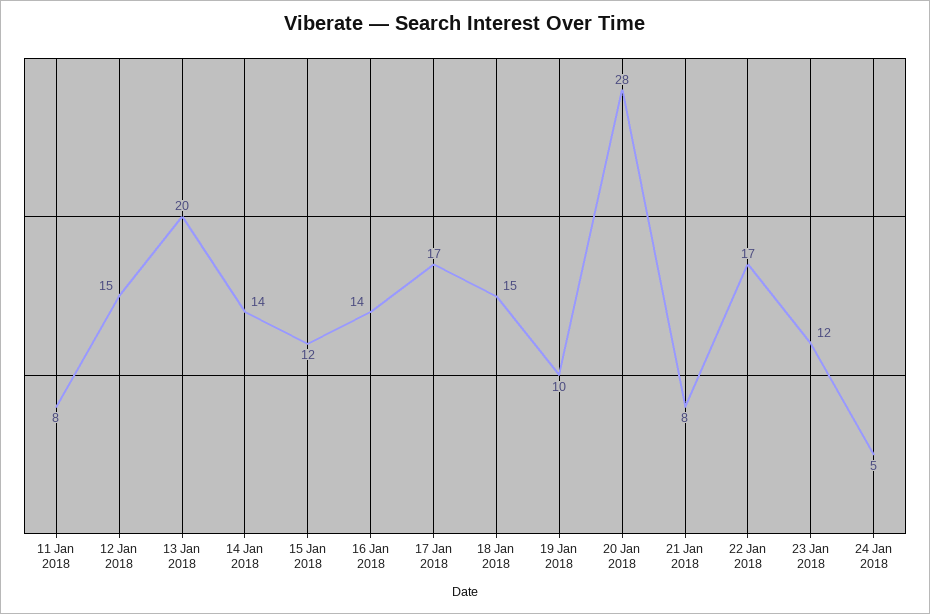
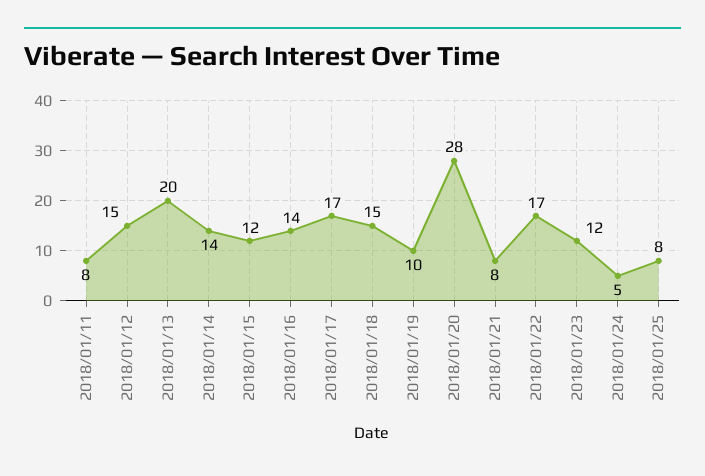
2018/01/25: none -> 8

